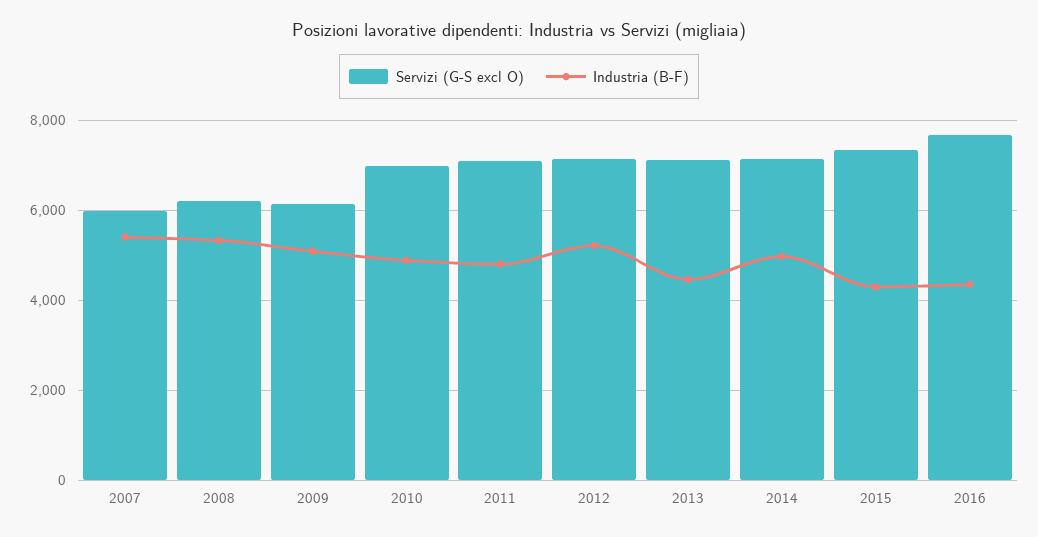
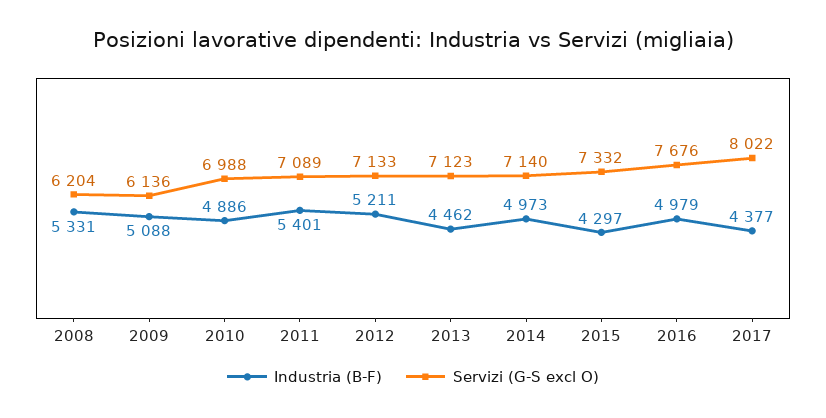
Servizi (G-S excl O), 2007: 6000 -> none
Industria (B-F), 2007: 5400 -> none
Industria (B-F), 2011: 4800 -> 5401
Industria (B-F), 2016: 4400 -> 4979
Industria (B-F), 2017: none -> 4377
Servizi (G-S excl O), 2017: none -> 8022

